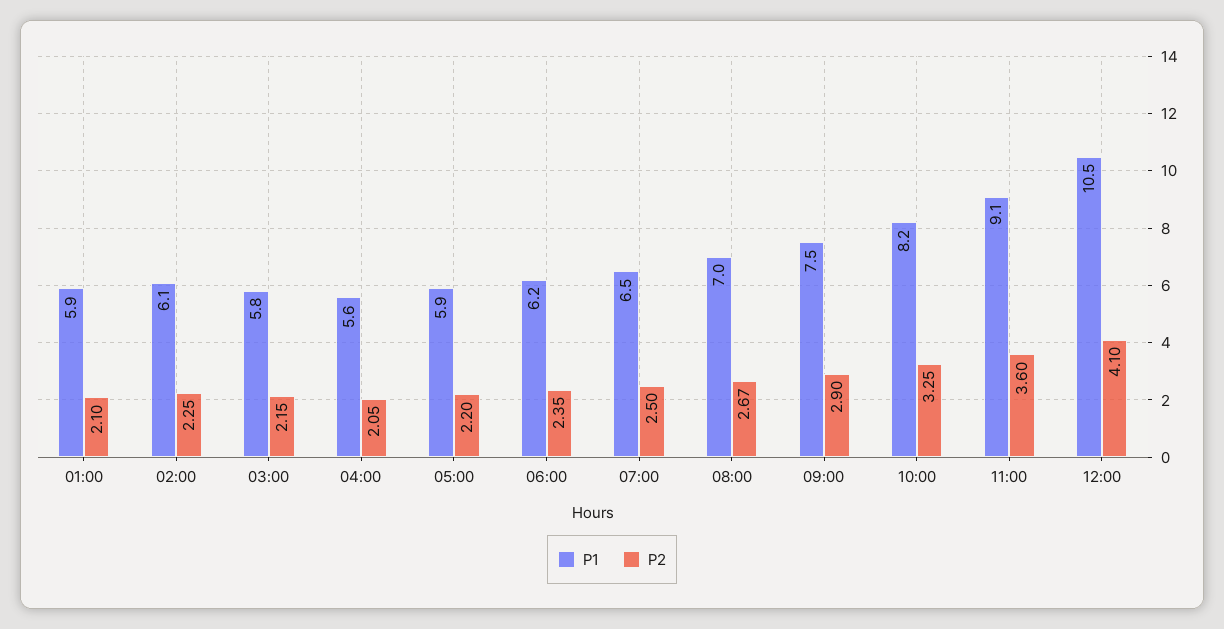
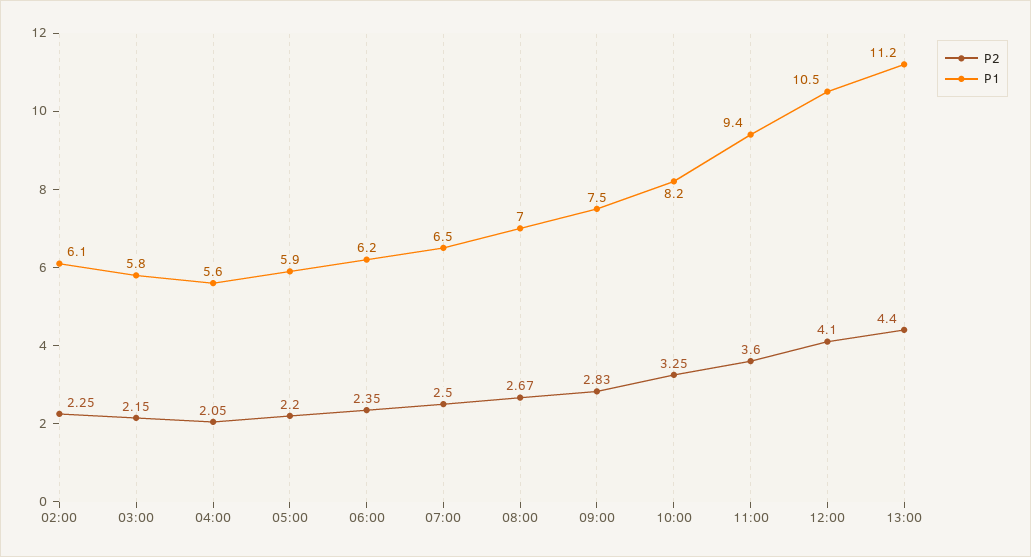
P1, 01:00: 5.9 -> none
P2, 01:00: 2.1 -> none
P2, 09:00: 2.9 -> 2.83
P1, 11:00: 9.1 -> 9.4
P2, 13:00: none -> 4.4
P1, 13:00: none -> 11.2

